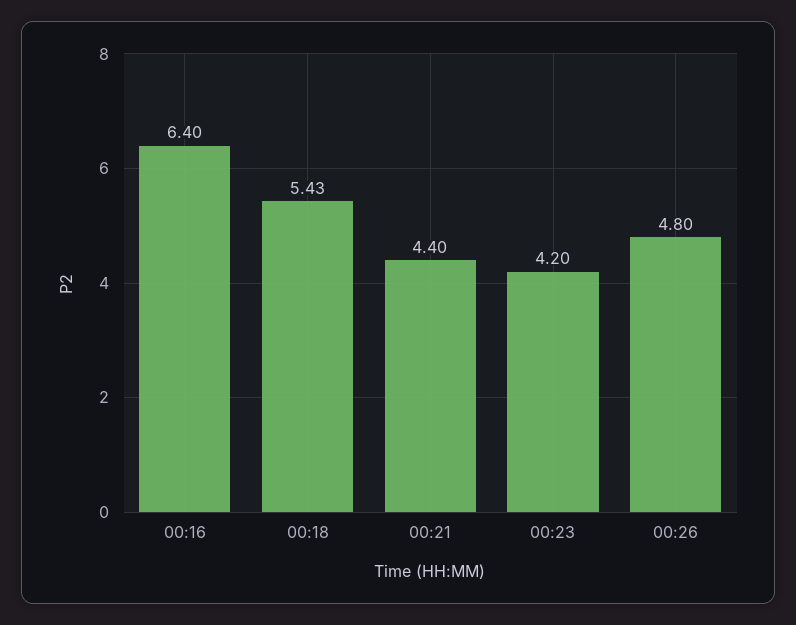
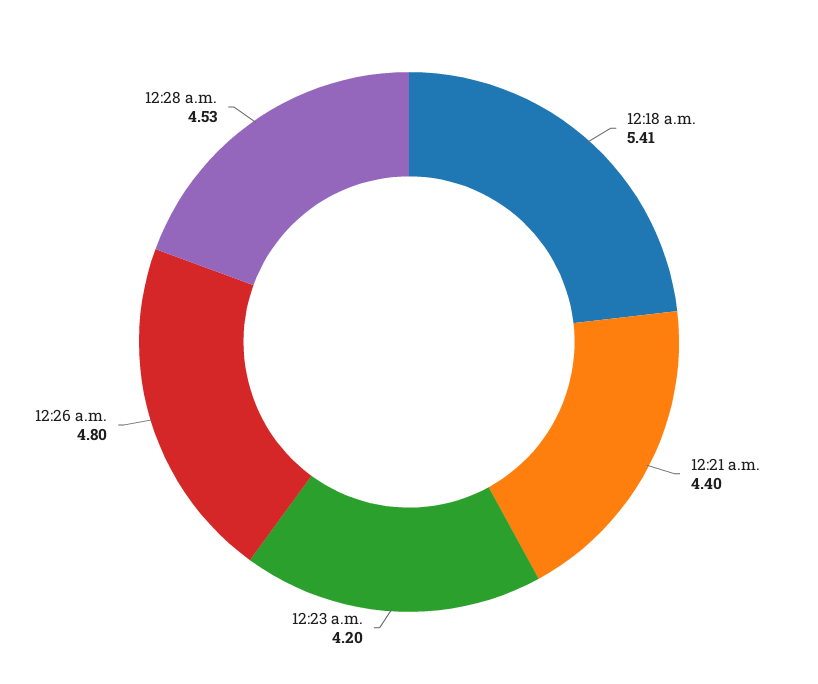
00:16: 6.4 -> none
00:18: 5.43 -> 5.41
12:28 a.m.: none -> 4.53

